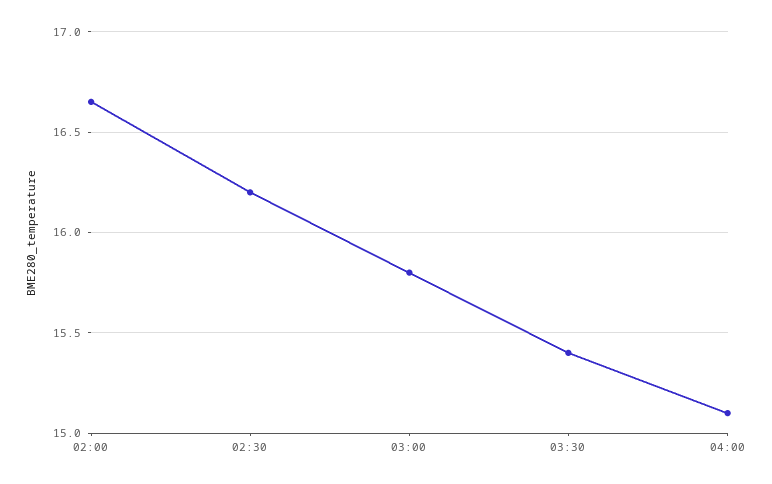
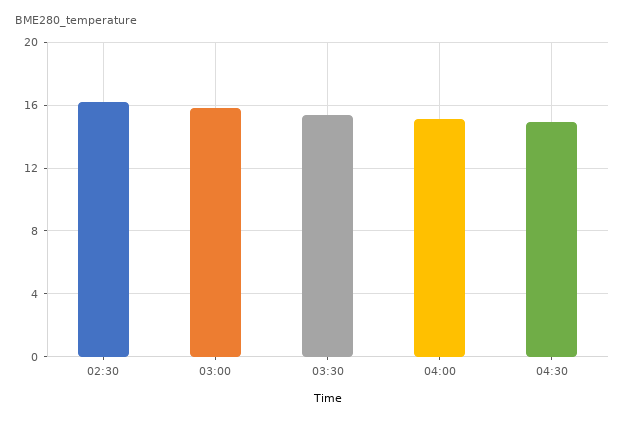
02:00: 16.65 -> none
04:30: none -> 15

